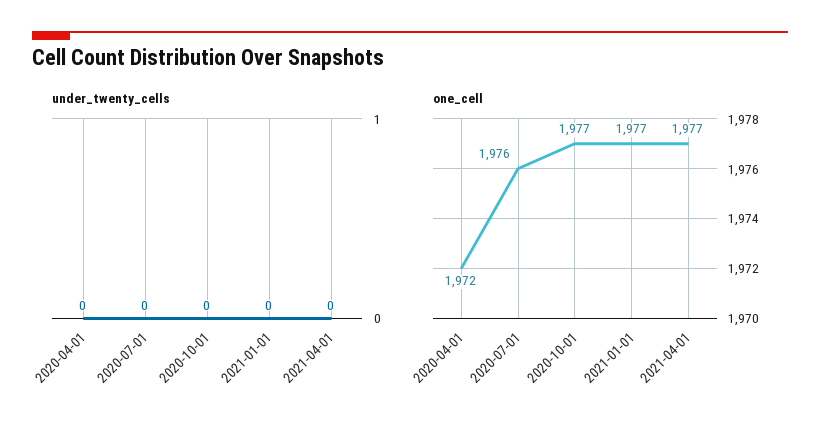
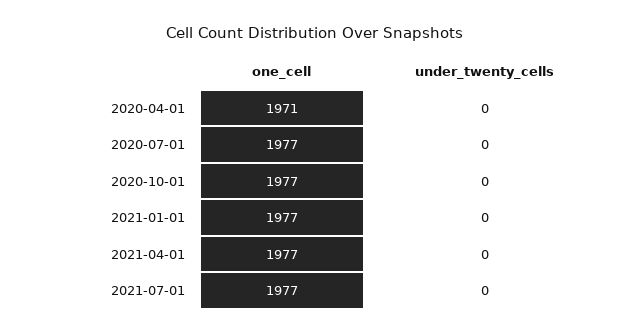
one_cell, 2020-04-01: 1972 -> 1971
one_cell, 2020-07-01: 1976 -> 1977
one_cell, 2021-07-01: none -> 1977
under_twenty_cells, 2021-07-01: none -> 0

